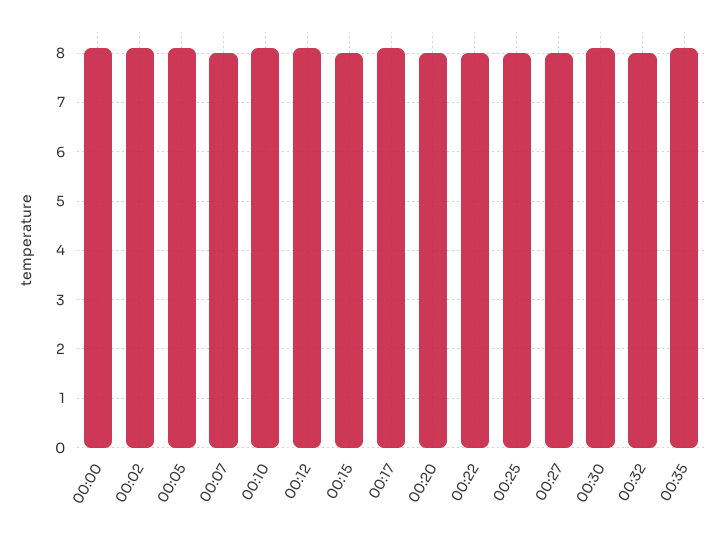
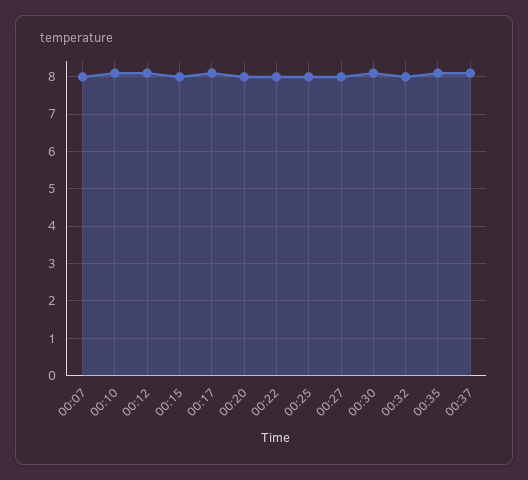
00:00: 8 -> none
00:02: 8 -> none
00:05: 8 -> none
00:37: none -> 8

